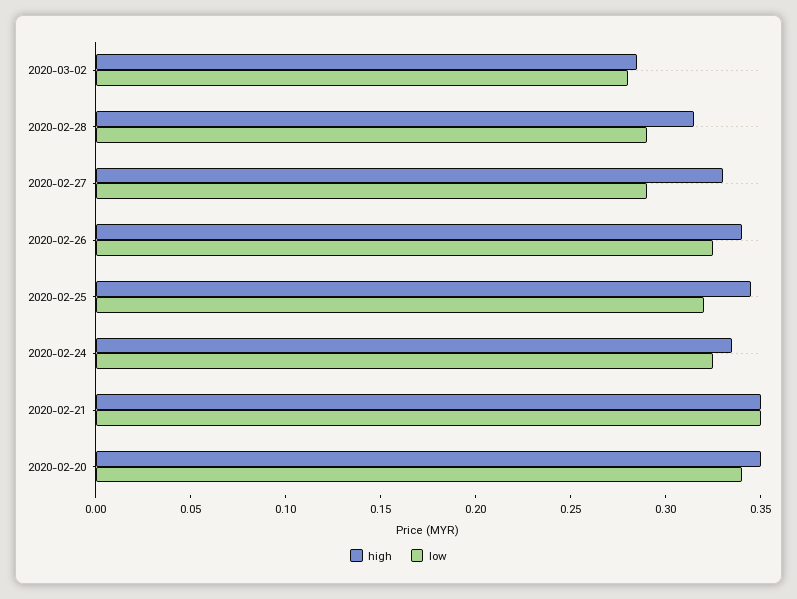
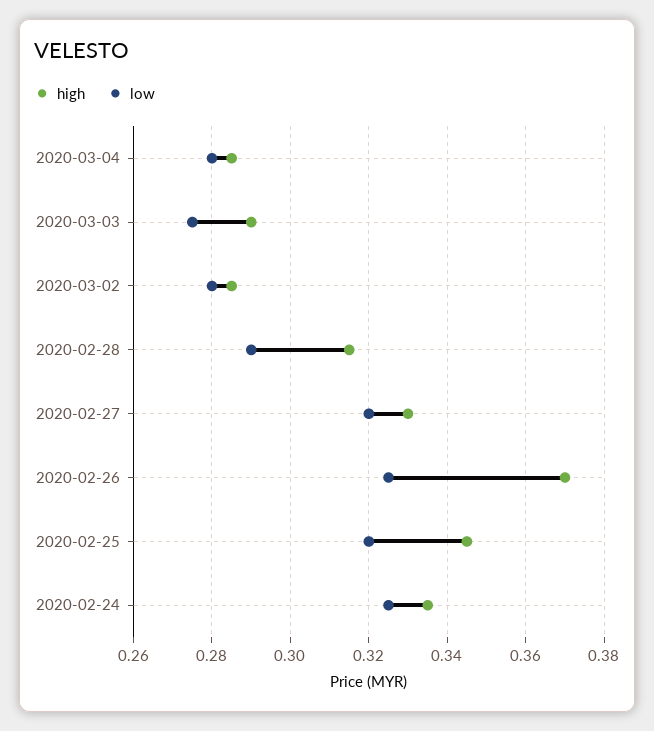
low, 2020-02-27: 0.29 -> 0.32
high, 2020-02-26: 0.34 -> 0.37
high, 2020-02-21: 0.35 -> none
low, 2020-02-21: 0.35 -> none
high, 2020-02-20: 0.35 -> none
low, 2020-02-20: 0.34 -> none
high, 2020-03-04: none -> 0.285
low, 2020-03-04: none -> 0.28
high, 2020-03-03: none -> 0.29
low, 2020-03-03: none -> 0.275

